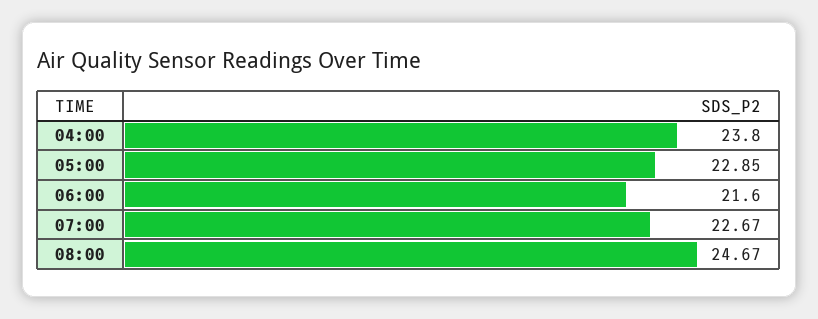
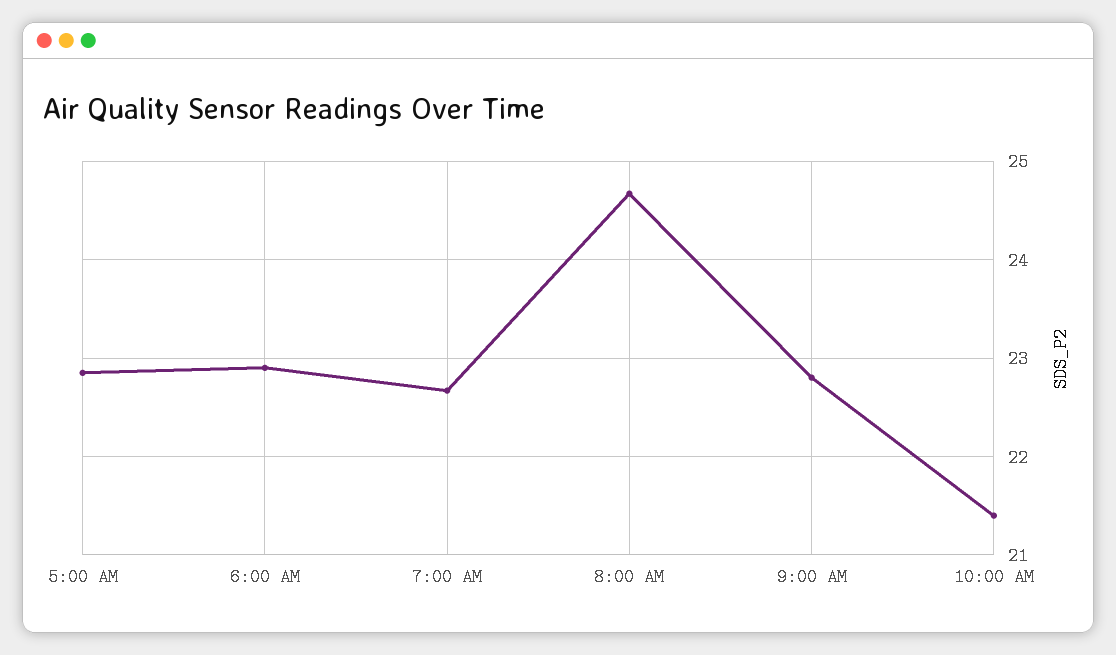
04:00: 23.8 -> none
06:00: 21.6 -> 22.9
9:00 AM: none -> 22.8
10:00 AM: none -> 21.4

